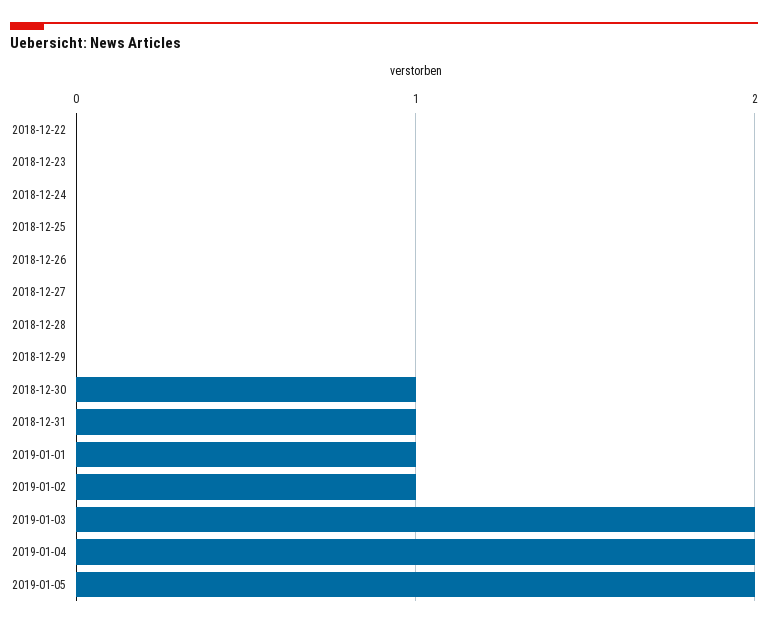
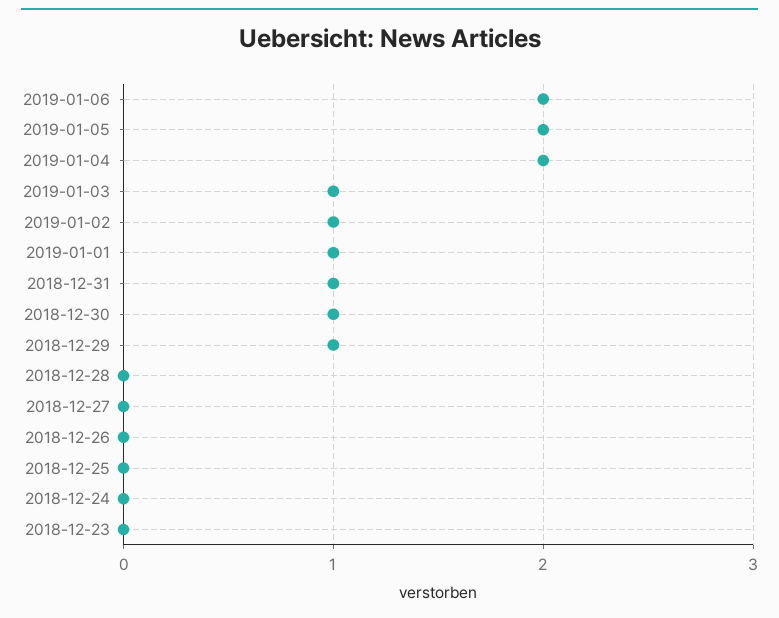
2018-12-22: 0 -> none
2018-12-29: 0 -> 1
2019-01-03: 2 -> 1
2019-01-06: none -> 2

